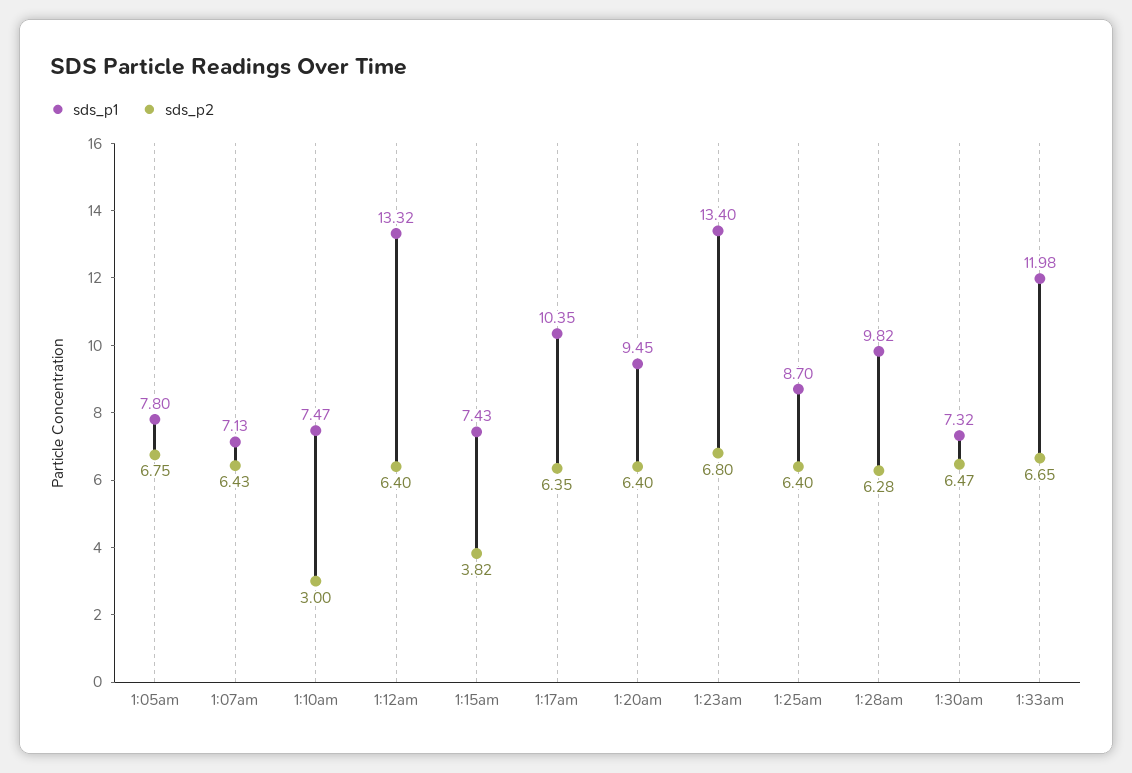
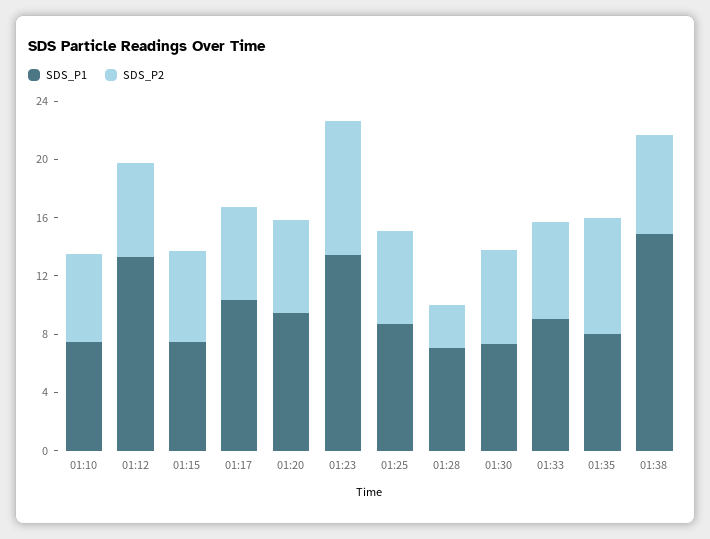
sds_p1, 1:05am: 7.8 -> none
sds_p2, 1:05am: 6.75 -> none
sds_p1, 1:07am: 7.13 -> none
sds_p2, 1:07am: 6.43 -> none
sds_p2, 1:10am: 3 -> 6
sds_p2, 1:15am: 3.82 -> 6
sds_p2, 1:23am: 6.8 -> 9
sds_p1, 1:28am: 9.82 -> 7
sds_p2, 1:28am: 6.28 -> 3
sds_p1, 1:33am: 11.98 -> 9
sds_p1, 01:35: none -> 8
sds_p2, 01:35: none -> 8
sds_p1, 01:38: none -> 15
sds_p2, 01:38: none -> 7

